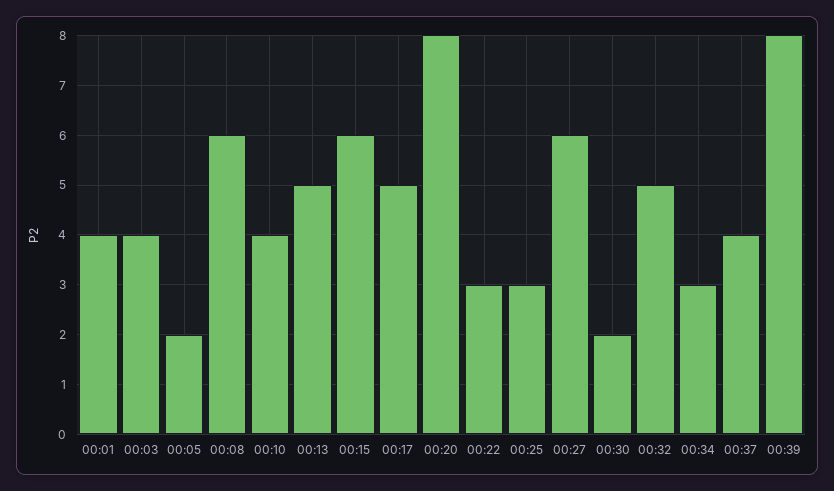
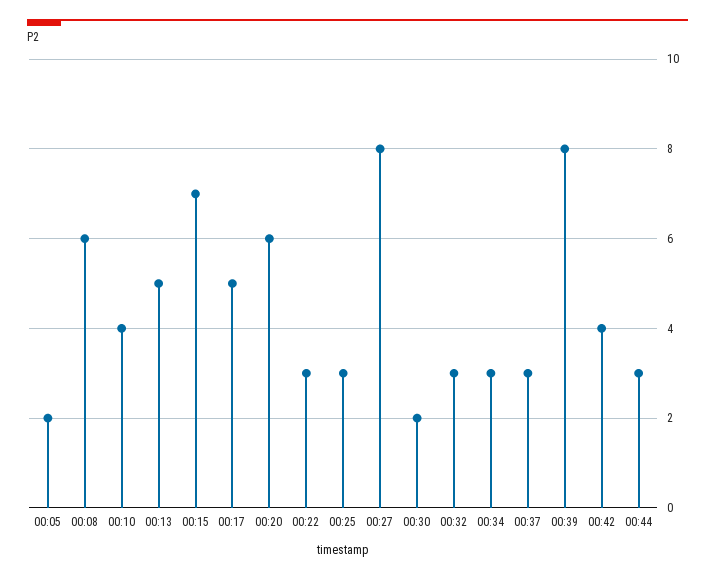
00:01: 4 -> none
00:03: 4 -> none
00:15: 6 -> 7
00:20: 8 -> 6
00:27: 6 -> 8
00:32: 5 -> 3
00:37: 4 -> 3
00:42: none -> 4
00:44: none -> 3

